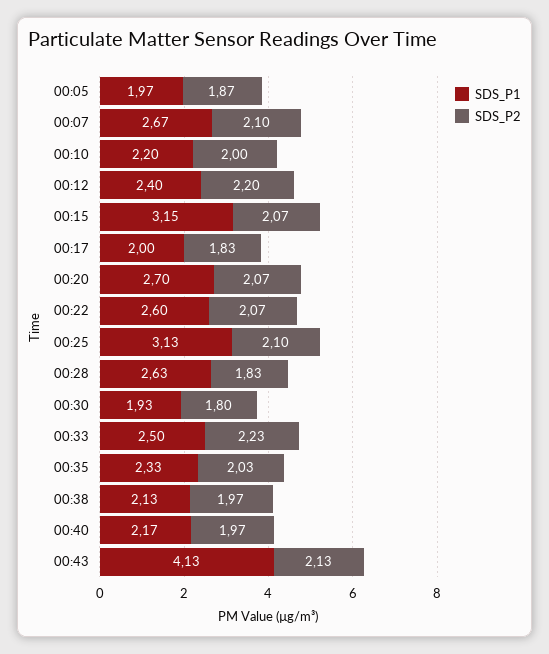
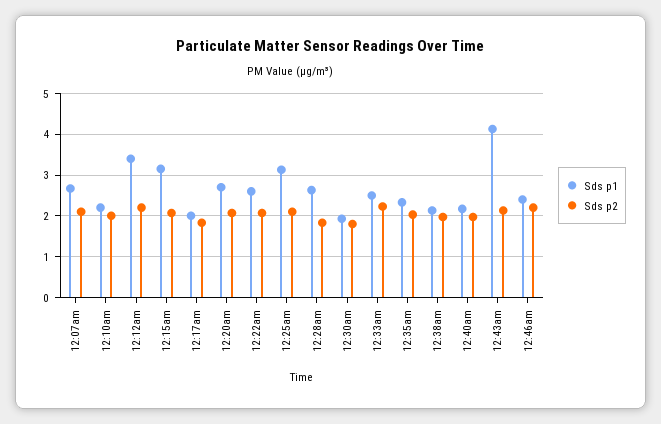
SDS_P1, 00:05: 1.97 -> none
SDS_P2, 00:05: 1.87 -> none
SDS_P1, 00:12: 2.4 -> 3.4
SDS_P1, 12:46am: none -> 2.4
SDS_P2, 12:46am: none -> 2.2

